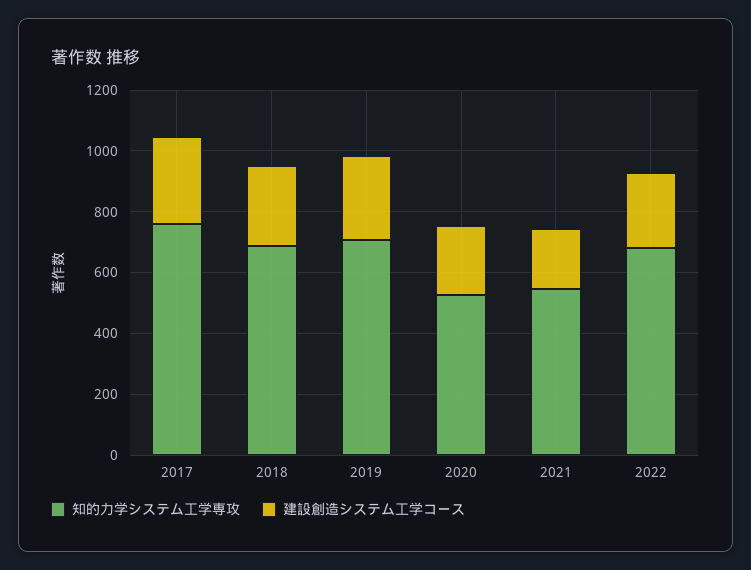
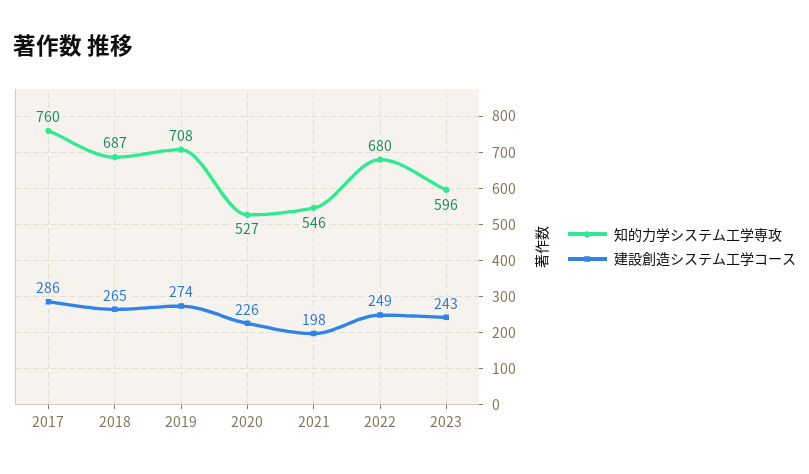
知的力学システム工学専攻, 2023: none -> 596
建設創造システム工学コース, 2023: none -> 243

